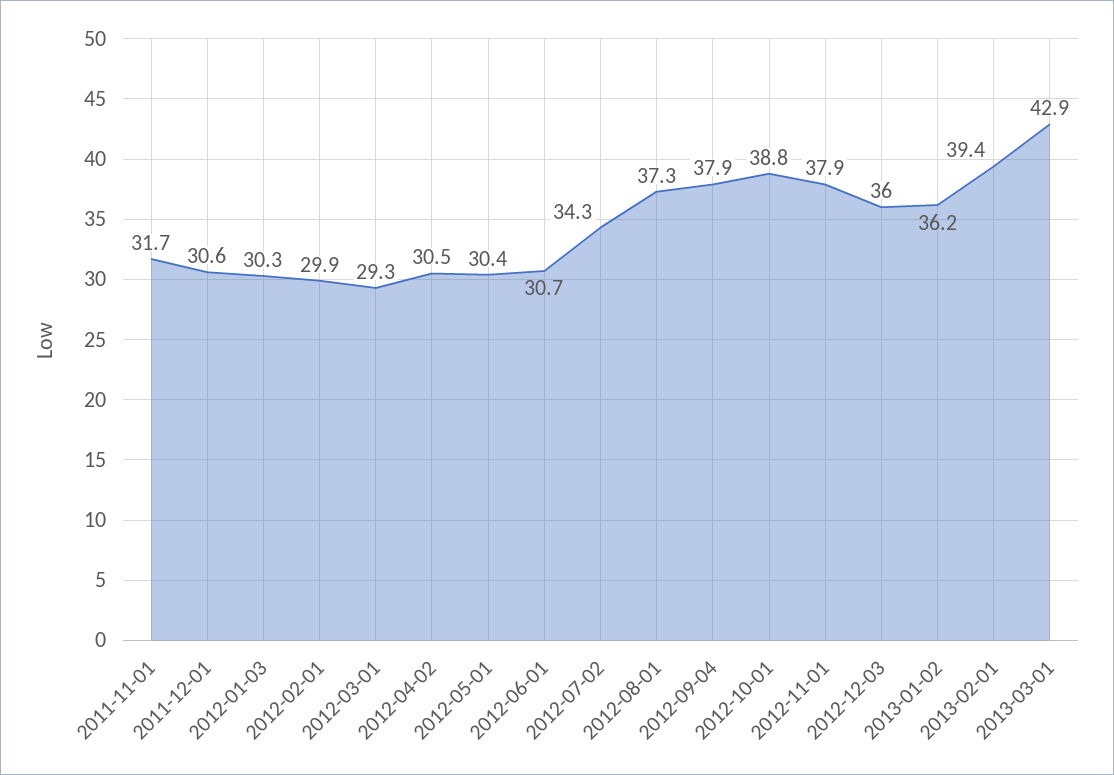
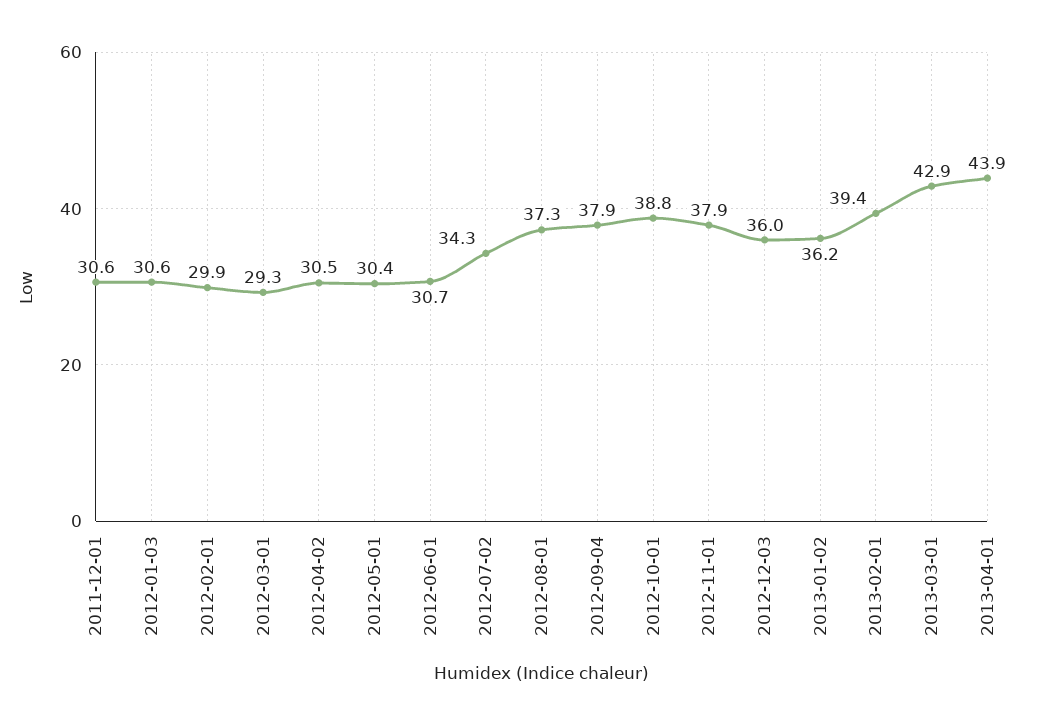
2011-11-01: 31.7 -> none
2012-01-03: 30.3 -> 30.6
2013-04-01: none -> 43.9

